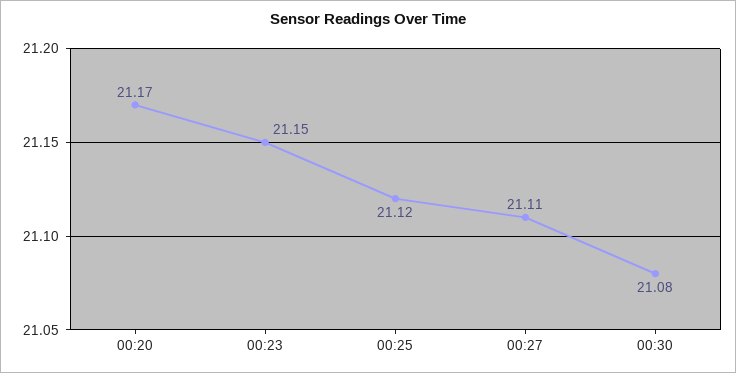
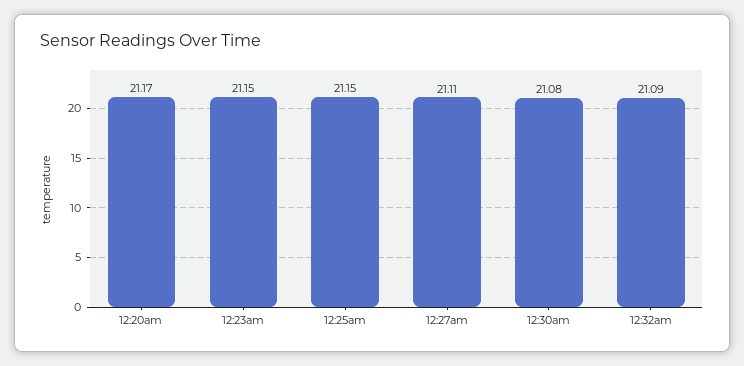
00:25: 21.12 -> 21.15
12:32am: none -> 21.09

